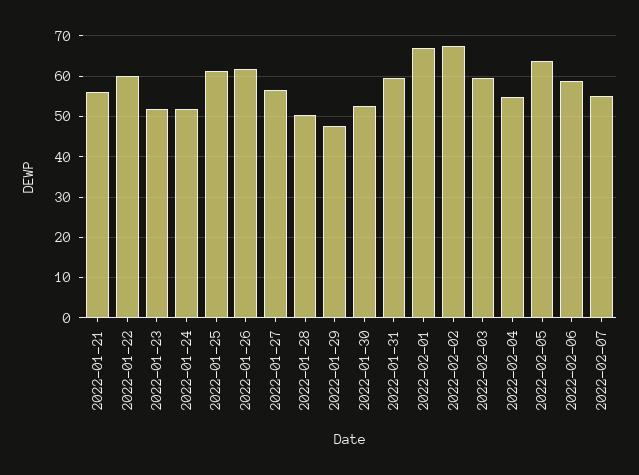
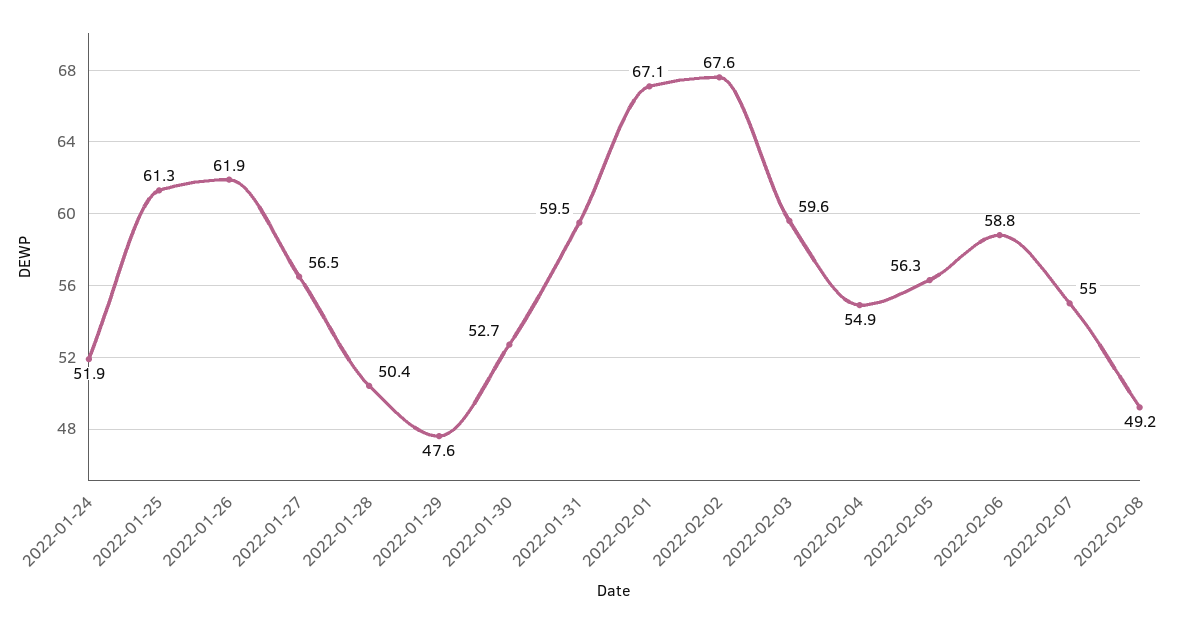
2022-01-21: 56 -> none
2022-01-22: 60 -> none
2022-01-23: 52 -> none
2022-02-05: 64 -> 56.3
2022-02-08: none -> 49.2

